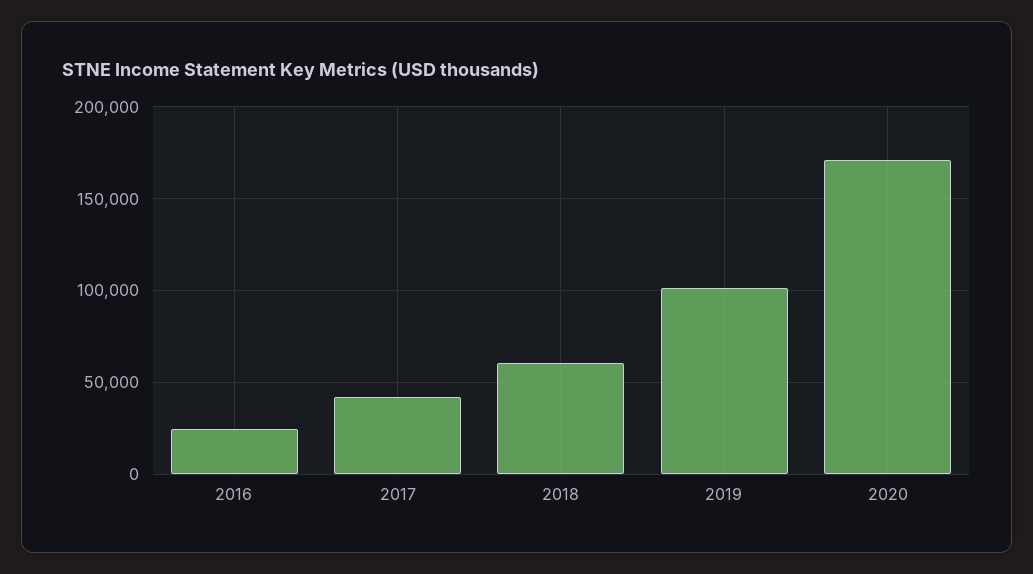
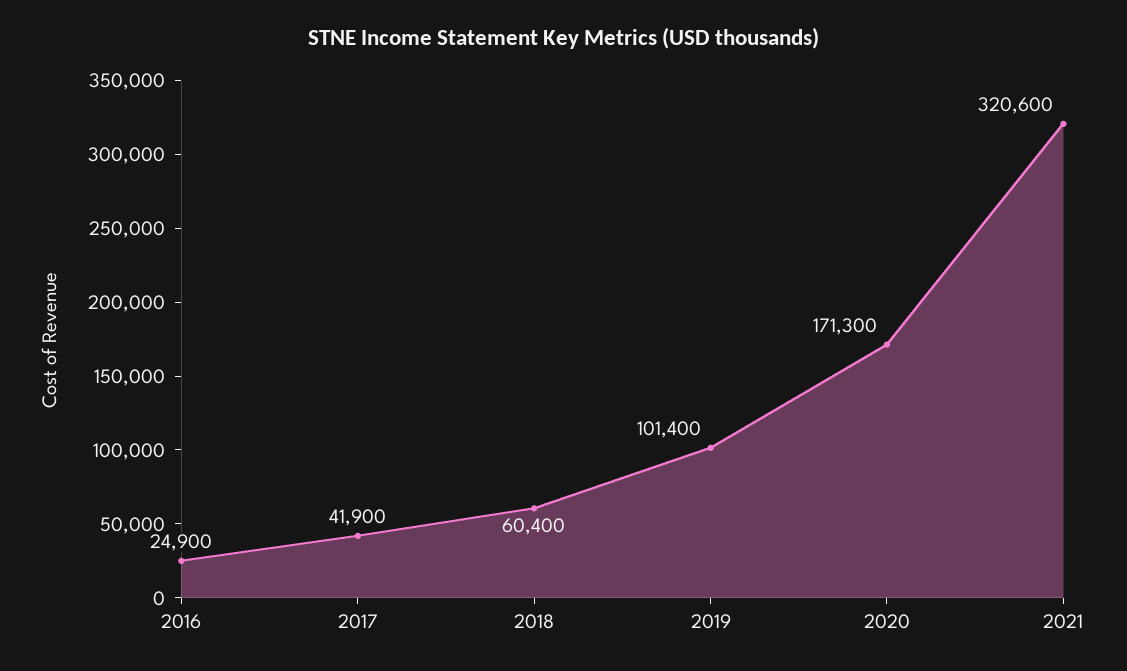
2021: none -> 320600

